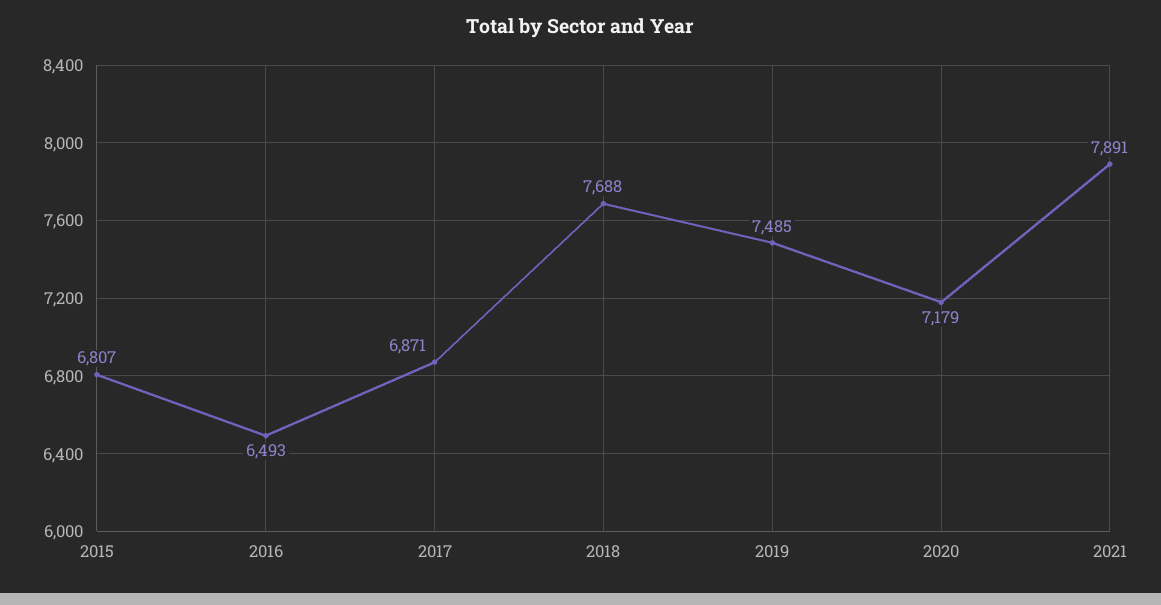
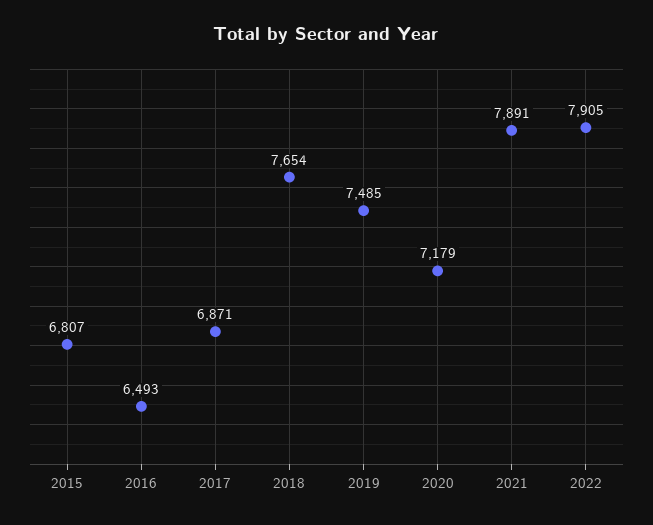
2018: 7688 -> 7654
2022: none -> 7905

